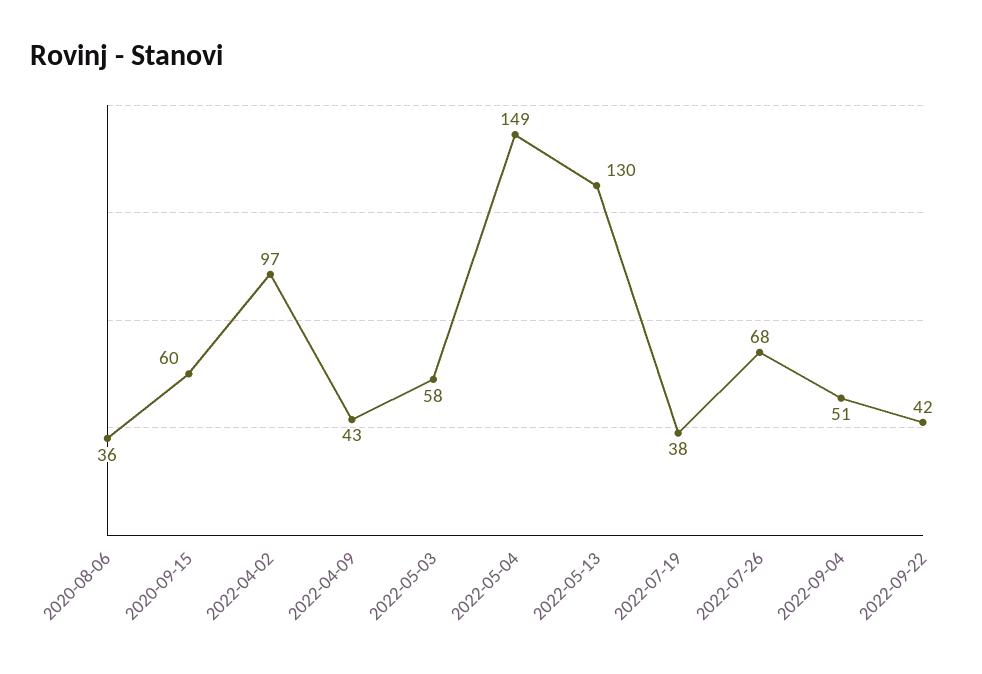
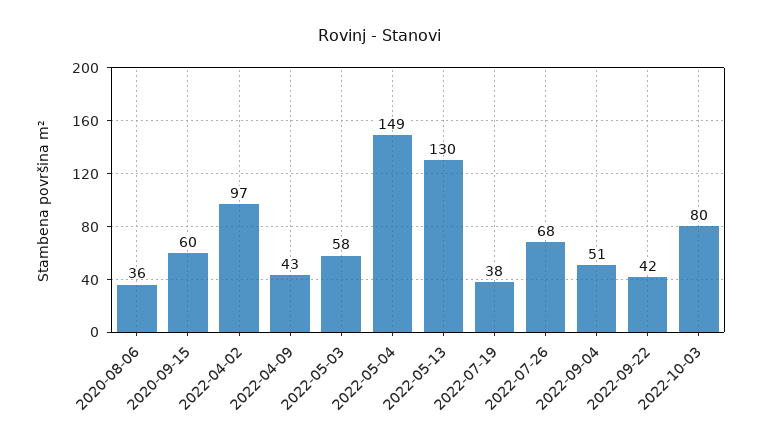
2022-10-03: none -> 80

